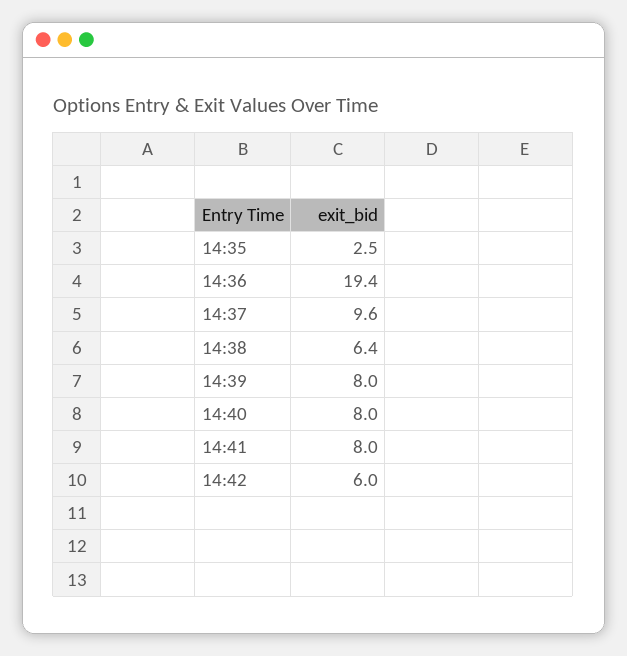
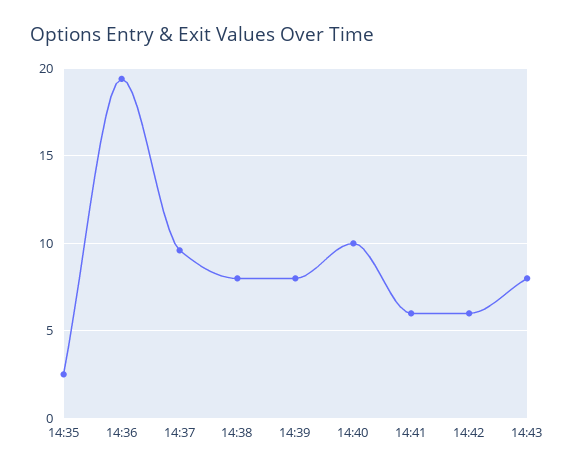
14:38: 6.4 -> 8
14:40: 8 -> 10
14:41: 8 -> 6
14:43: none -> 8

